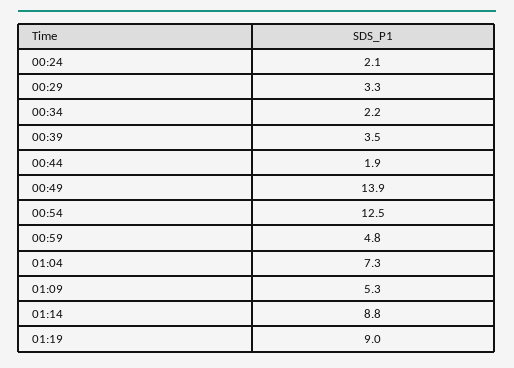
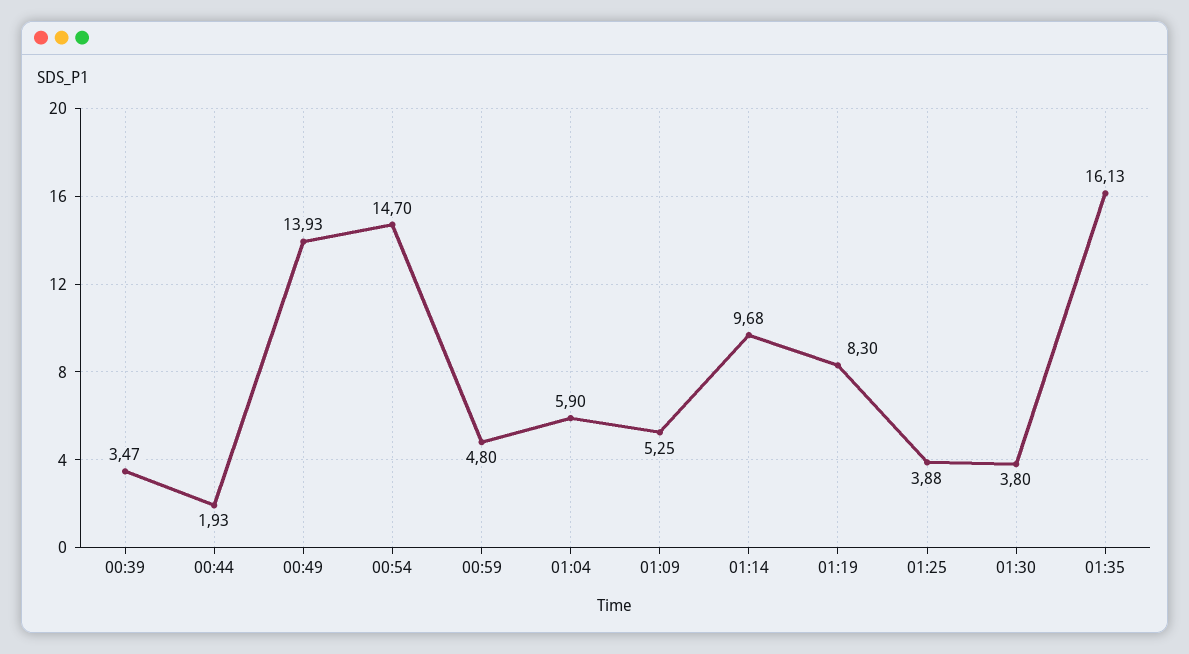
00:24: 2.1 -> none
00:29: 3.3 -> none
00:34: 2.2 -> none
00:54: 12.5 -> 14.7
01:04: 7.3 -> 5.9
01:14: 8.8 -> 9.68
01:19: 9 -> 8.3
01:25: none -> 3.88
01:30: none -> 3.8
01:35: none -> 16.13

